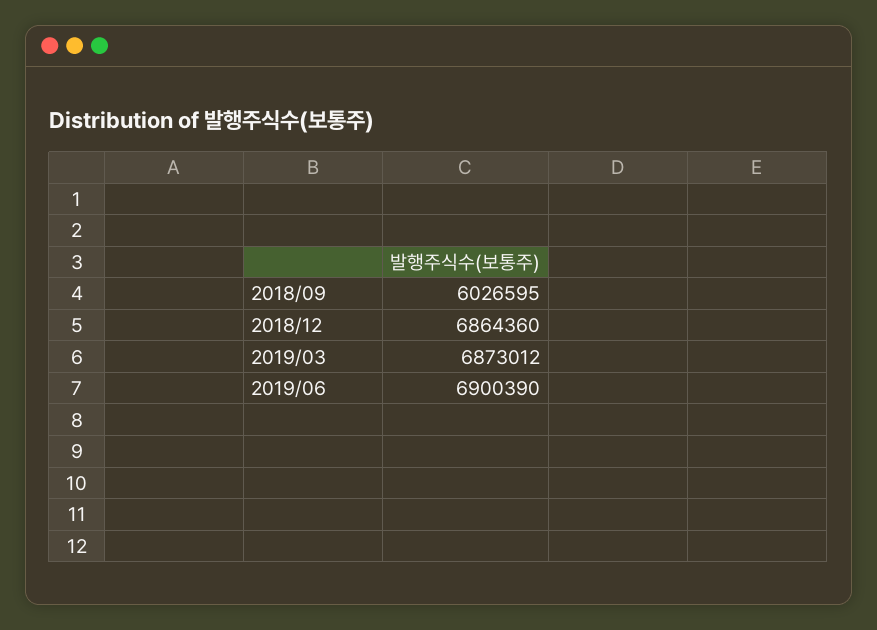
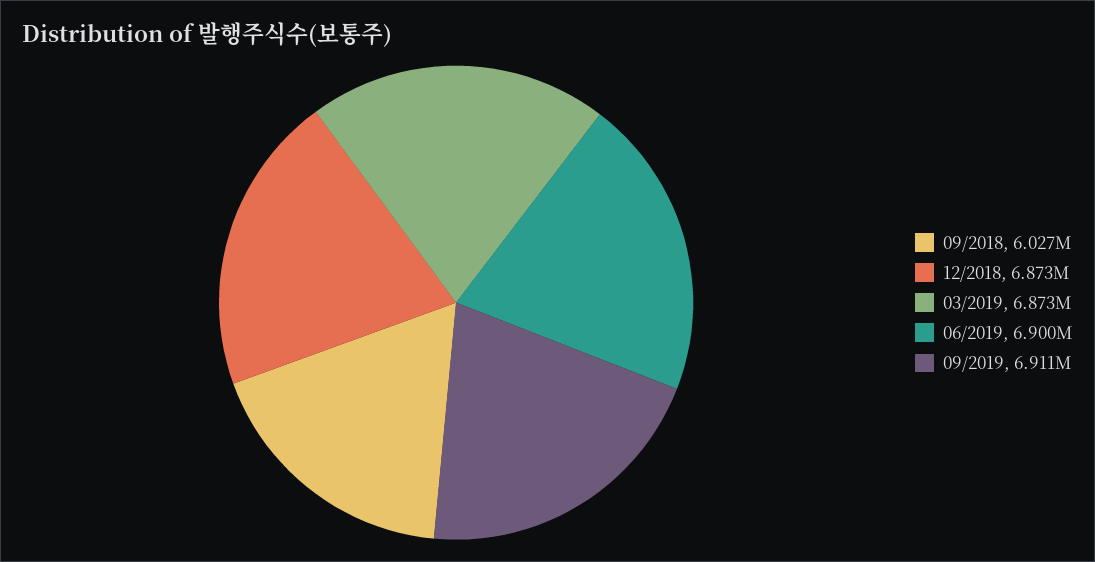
2018/12: 6864360 -> 6873000
09/2019: none -> 6911000

